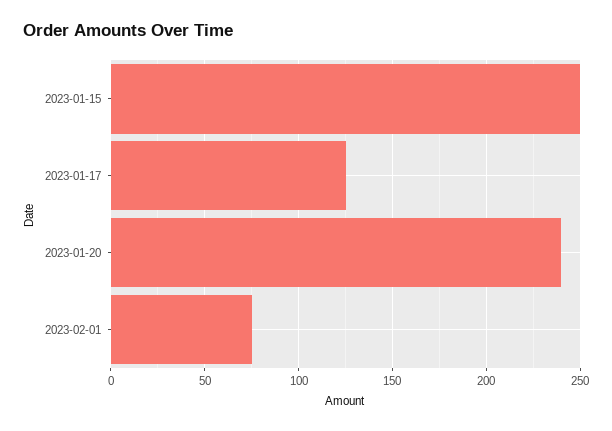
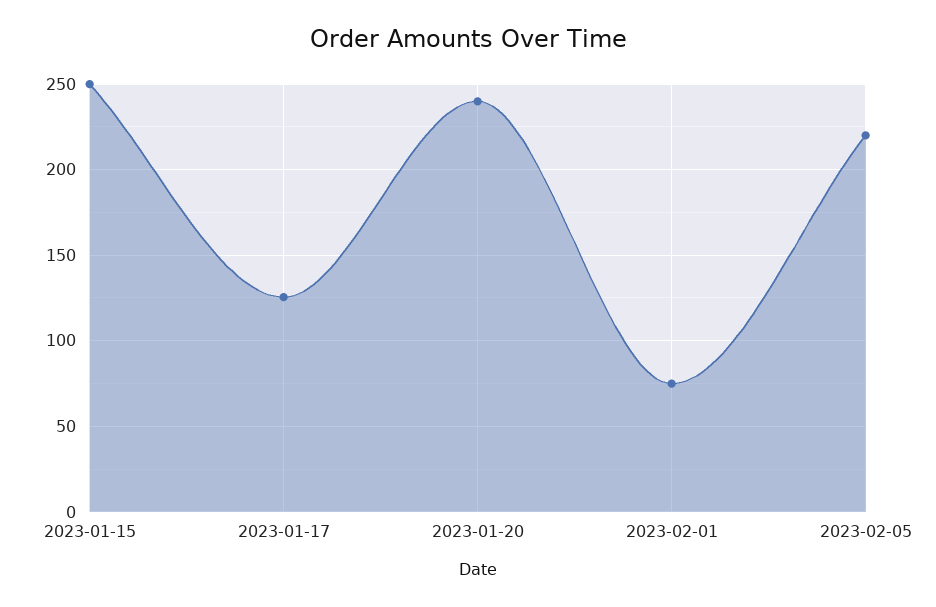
2023-02-05: none -> 220

